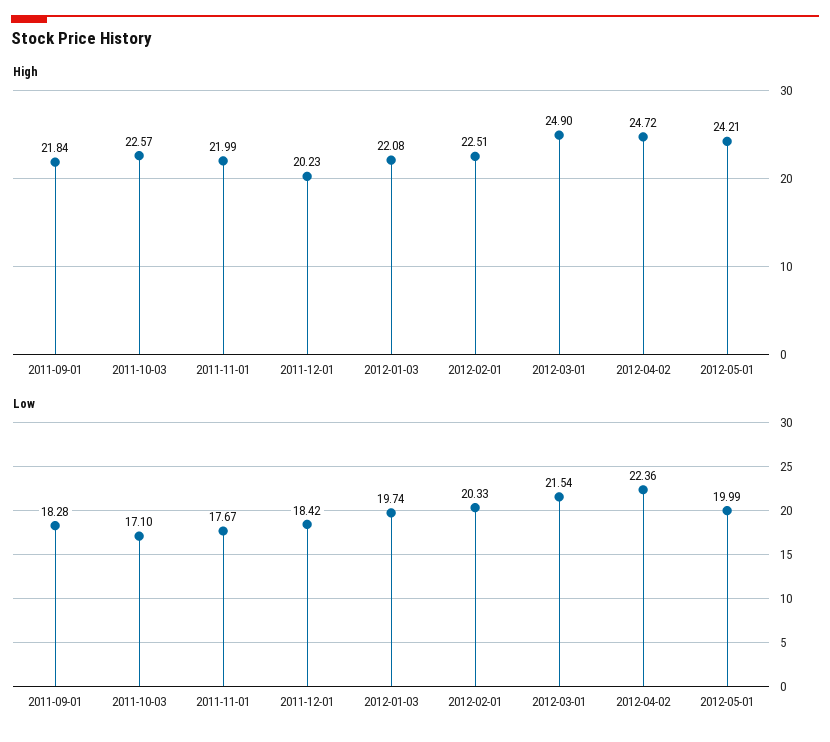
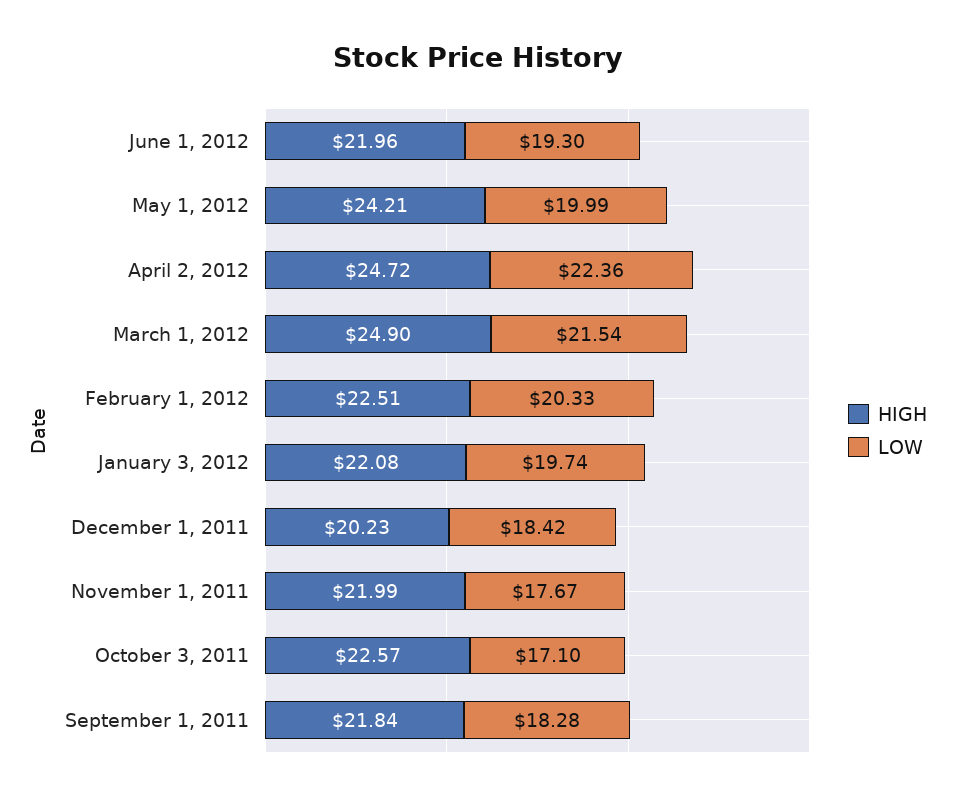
High, June 1, 2012: none -> 21.96
Low, June 1, 2012: none -> 19.3

